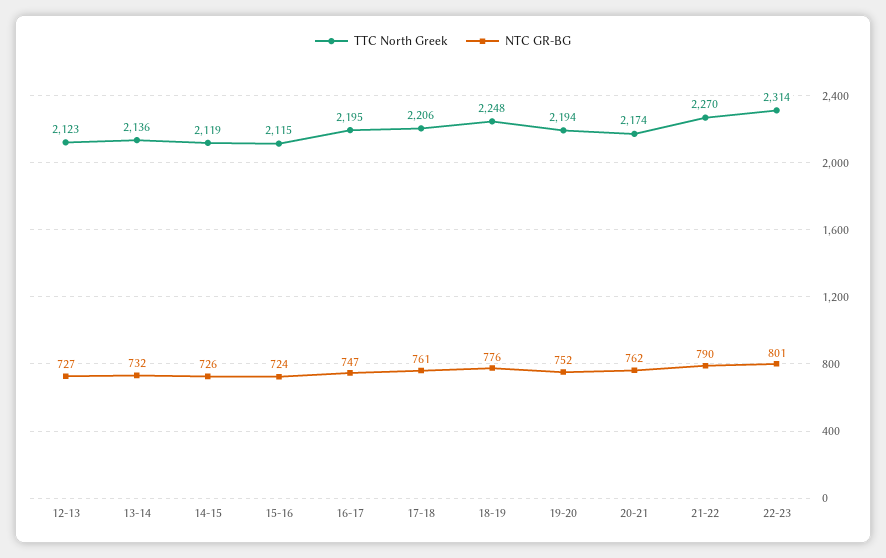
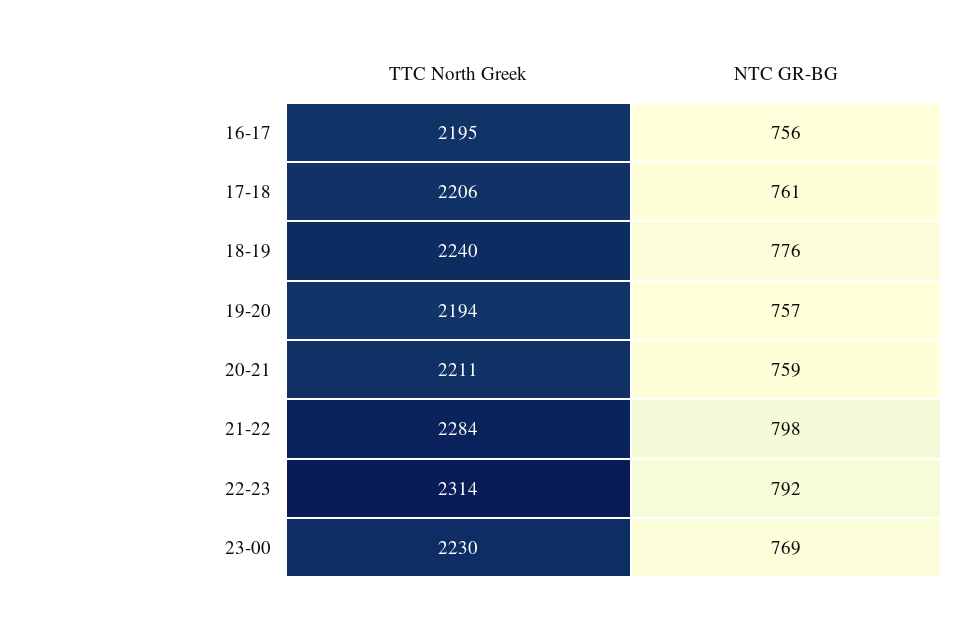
TTC North Greek, 12-13: 2123 -> none
NTC GR-BG, 12-13: 727 -> none
TTC North Greek, 13-14: 2136 -> none
NTC GR-BG, 13-14: 732 -> none
TTC North Greek, 14-15: 2119 -> none
NTC GR-BG, 14-15: 726 -> none
TTC North Greek, 15-16: 2115 -> none
NTC GR-BG, 15-16: 724 -> none
NTC GR-BG, 16-17: 747 -> 756
TTC North Greek, 18-19: 2248 -> 2240
NTC GR-BG, 19-20: 752 -> 757
TTC North Greek, 20-21: 2174 -> 2211
NTC GR-BG, 20-21: 762 -> 759
TTC North Greek, 21-22: 2270 -> 2284
NTC GR-BG, 21-22: 790 -> 798
NTC GR-BG, 22-23: 801 -> 792
TTC North Greek, 23-00: none -> 2230
NTC GR-BG, 23-00: none -> 769

